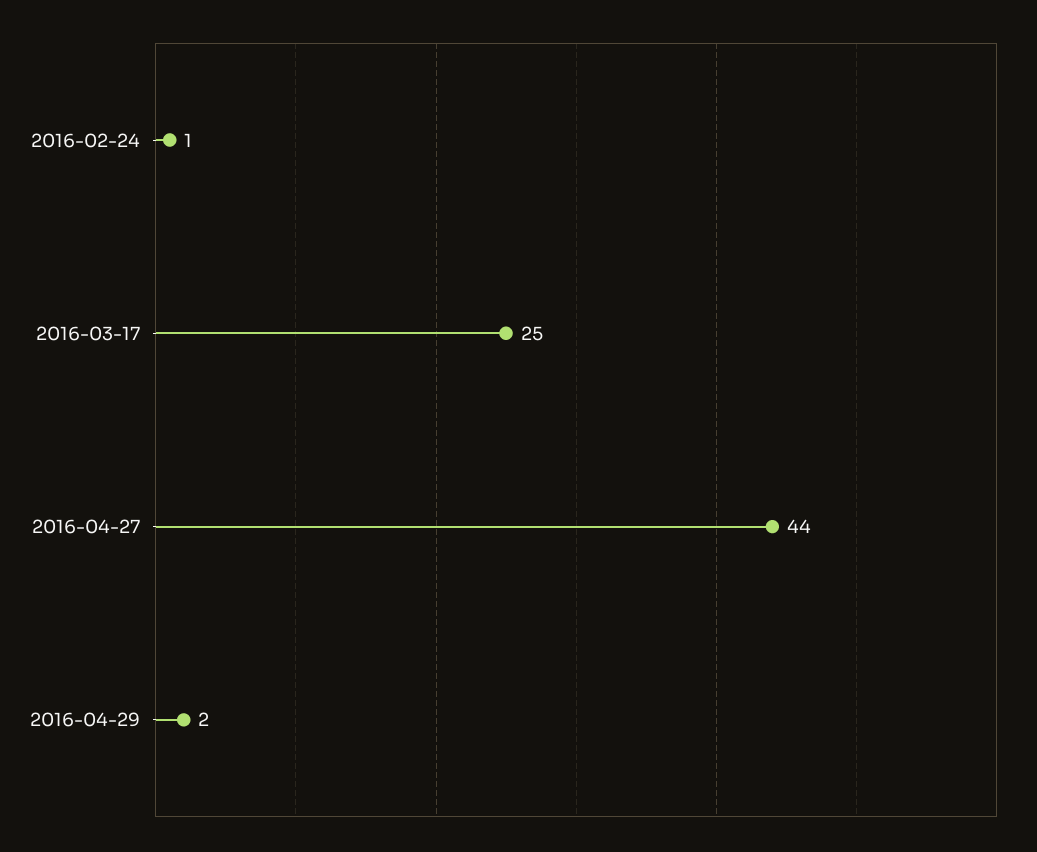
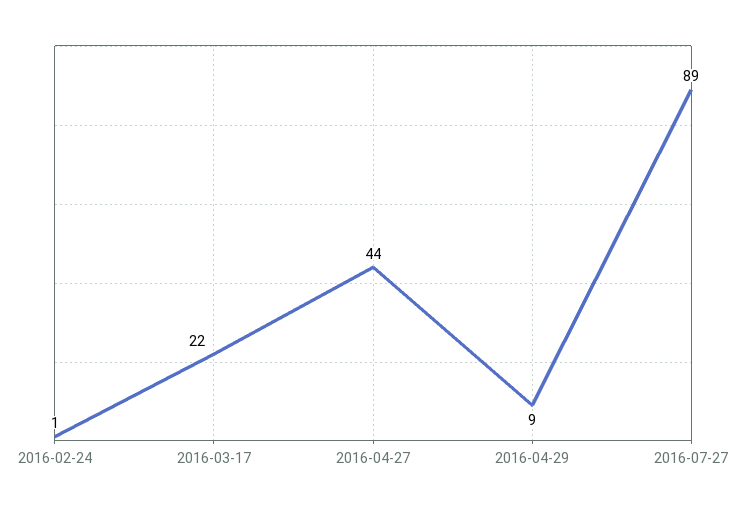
2016-03-17: 25 -> 22
2016-04-29: 2 -> 9
2016-07-27: none -> 89

